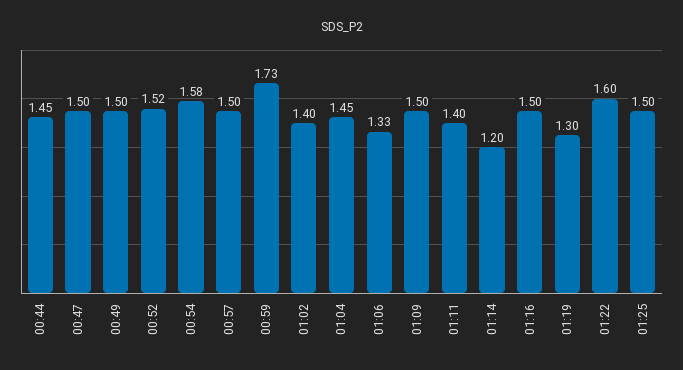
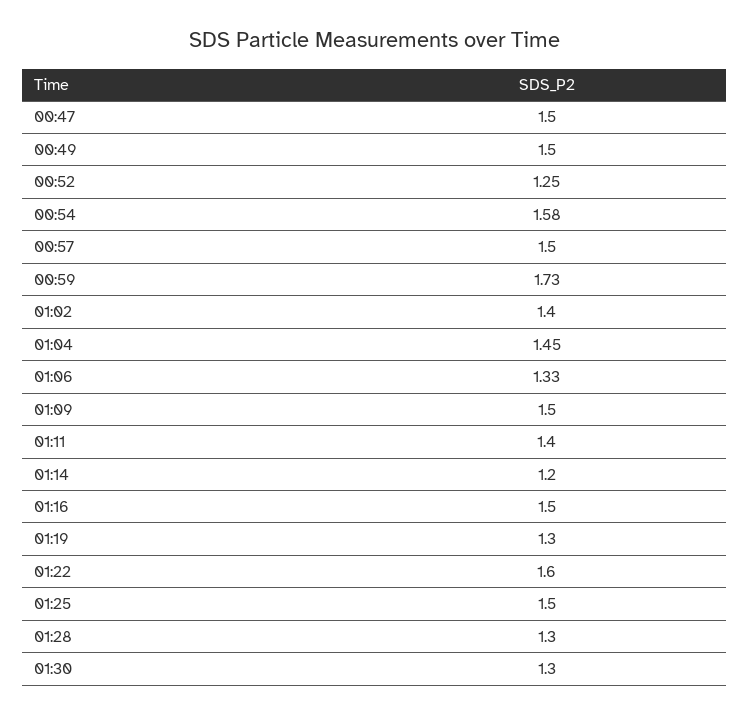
00:44: 1.45 -> none
00:52: 1.52 -> 1.25
01:28: none -> 1.3
01:30: none -> 1.3

